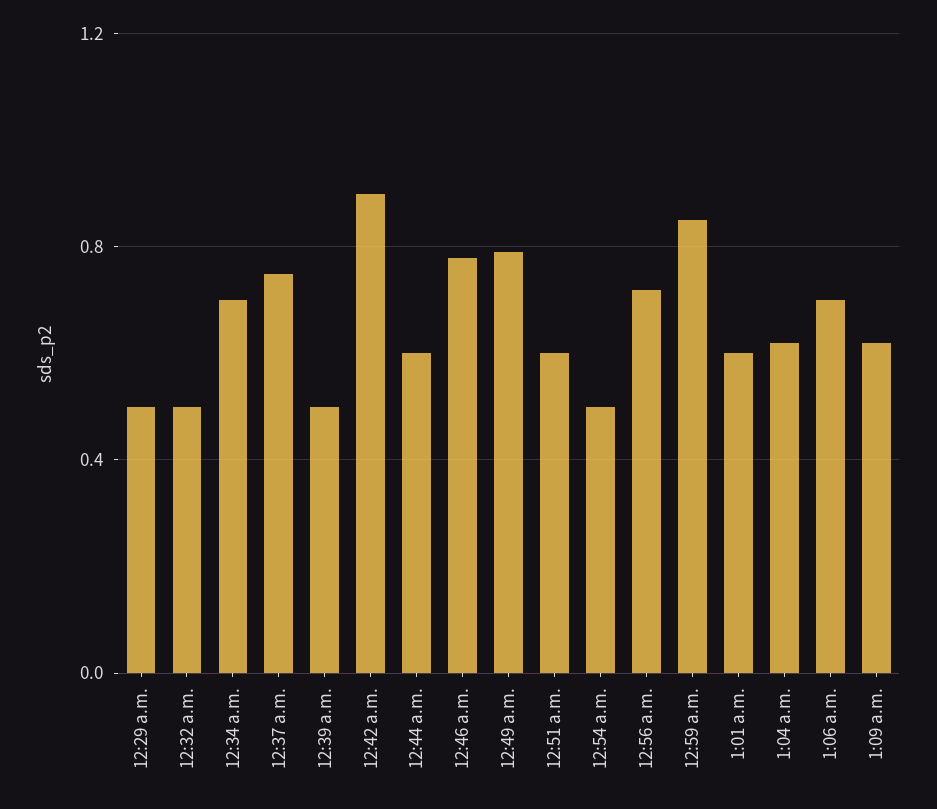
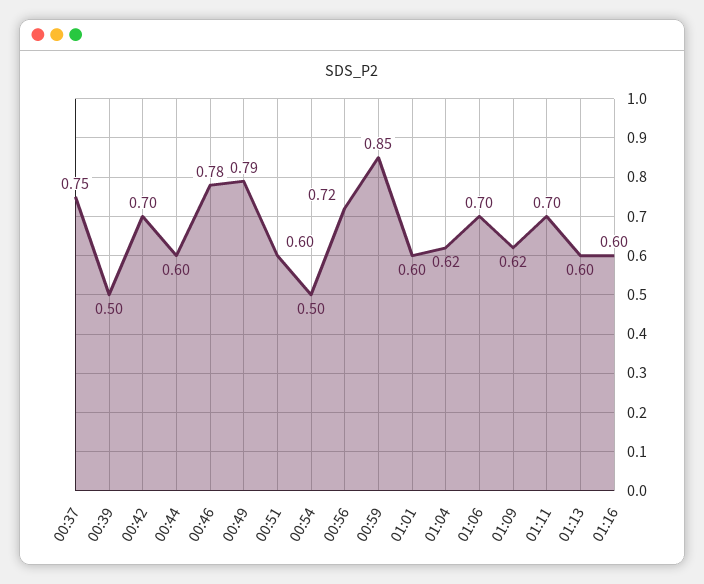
12:29 a.m.: 0.5 -> none
12:32 a.m.: 0.5 -> none
12:34 a.m.: 0.7 -> none
12:42 a.m.: 0.9 -> 0.7
01:11: none -> 0.7
01:13: none -> 0.6
01:16: none -> 0.6

